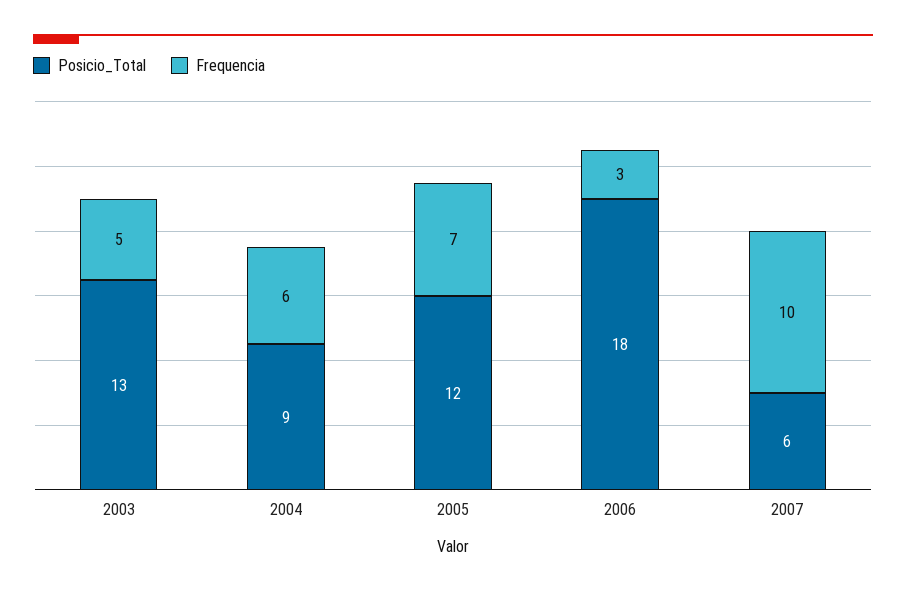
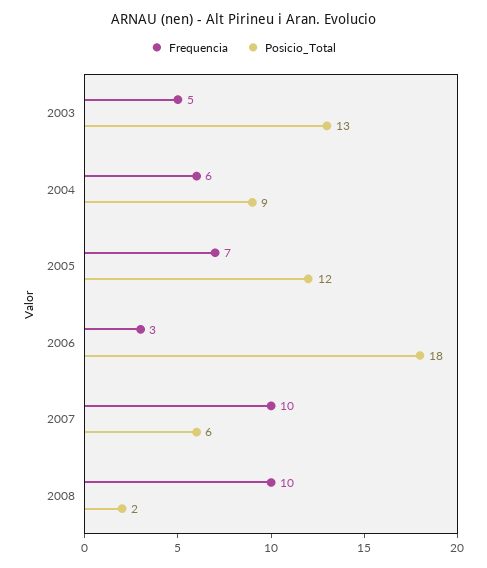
Frequencia, 2008: none -> 10
Posicio_Total, 2008: none -> 2

